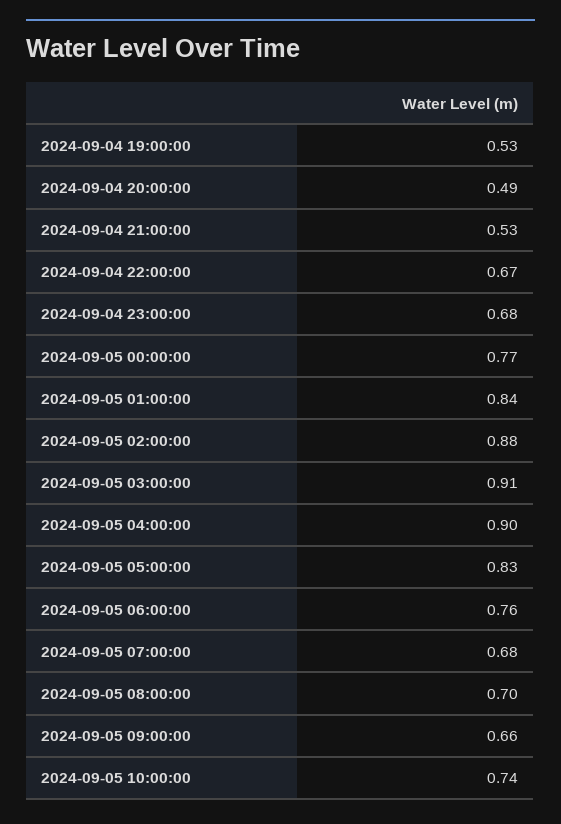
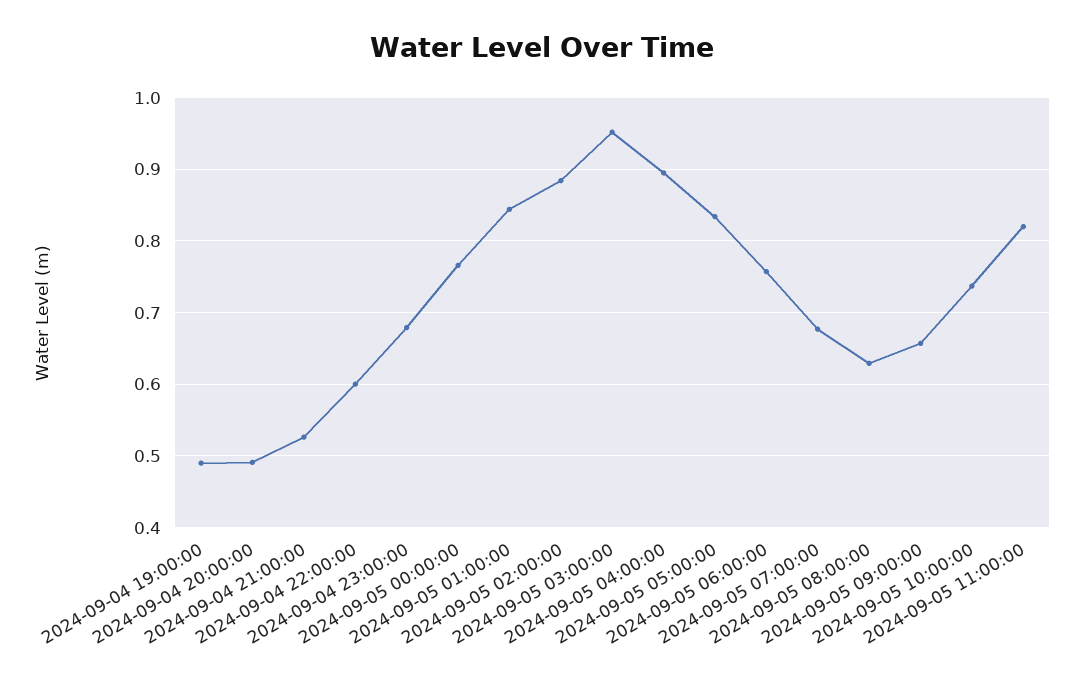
2024-09-04 19:00:00: 0.53 -> 0.49
2024-09-04 22:00:00: 0.67 -> 0.6
2024-09-05 03:00:00: 0.91 -> 0.95
2024-09-05 08:00:00: 0.7 -> 0.63
2024-09-05 11:00:00: none -> 0.82

